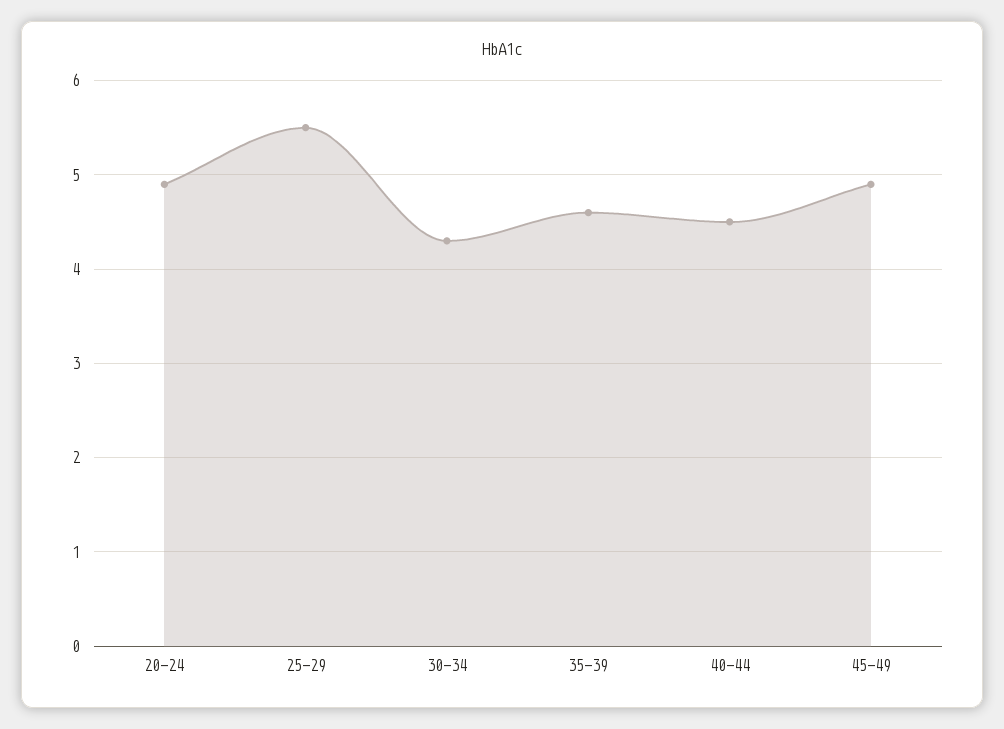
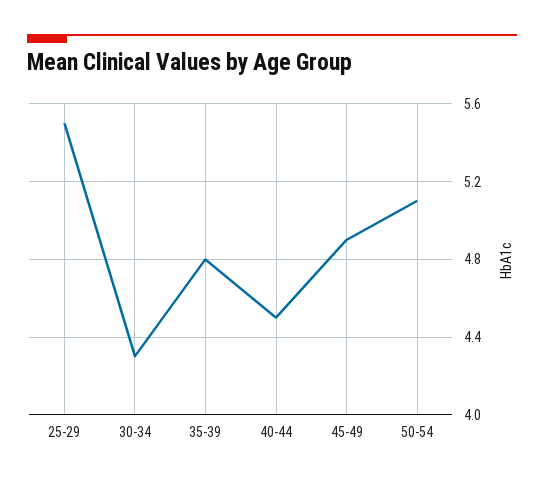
20-24: 4.9 -> none
35-39: 4.6 -> 4.8
50-54: none -> 5.1

